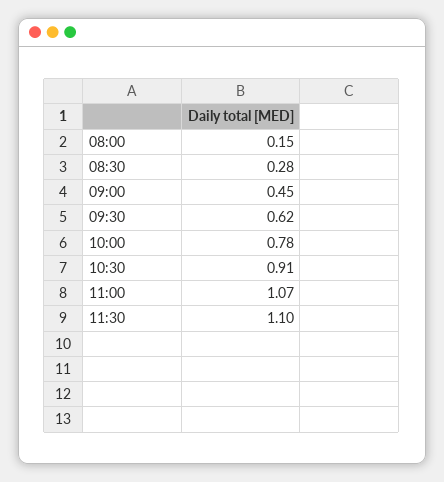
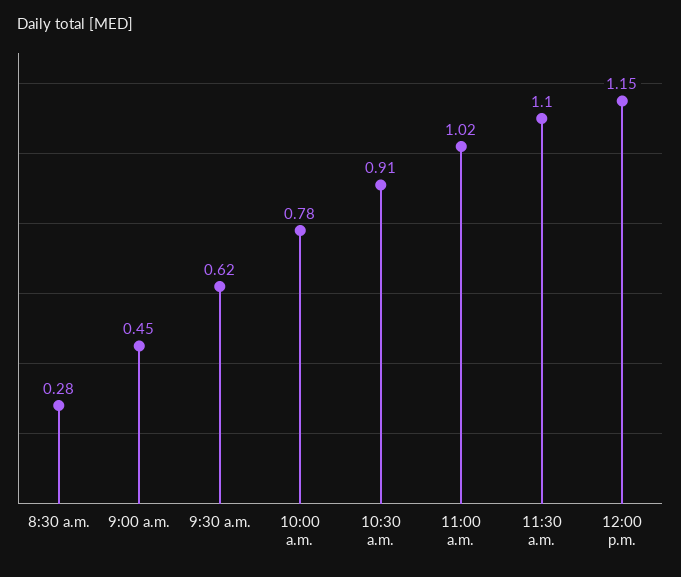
08:00: 0.15 -> none
11:00: 1.07 -> 1.02
12:00 p.m.: none -> 1.15

